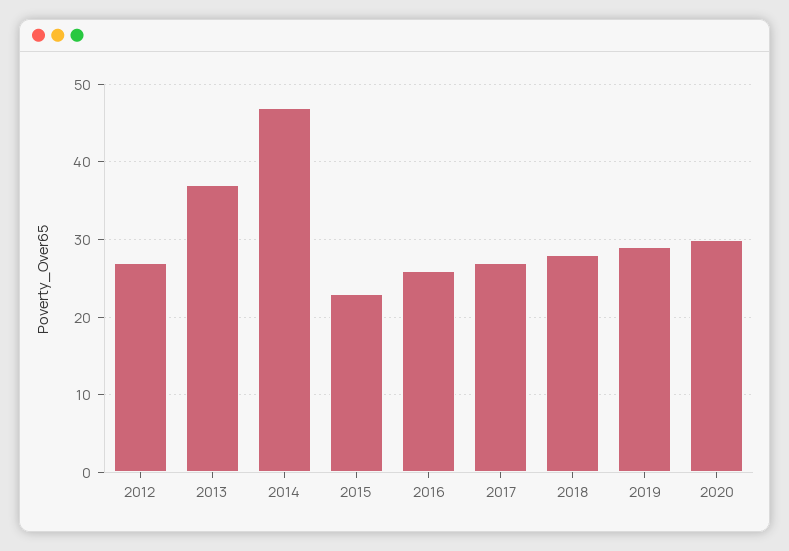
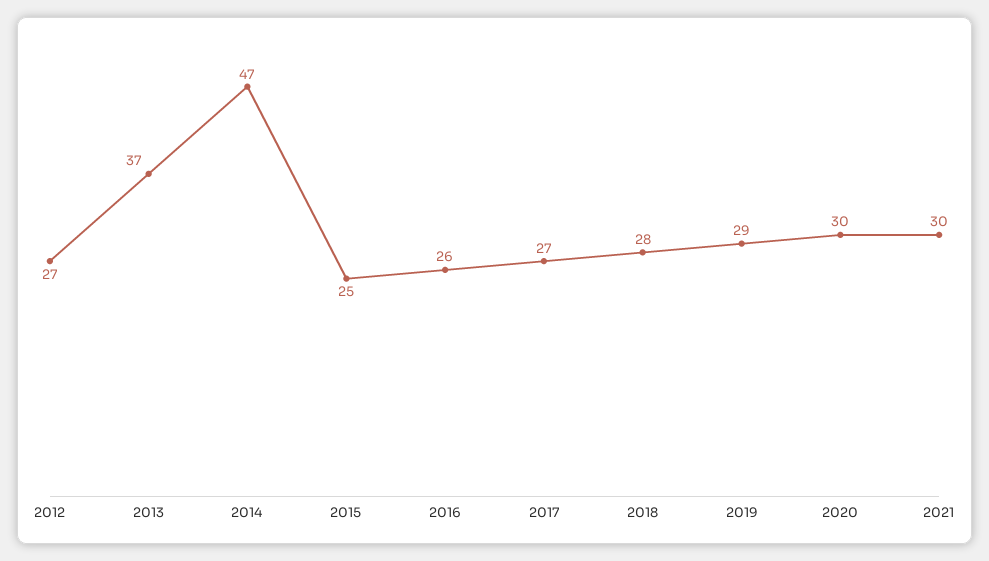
2015: 23 -> 25
2021: none -> 30

